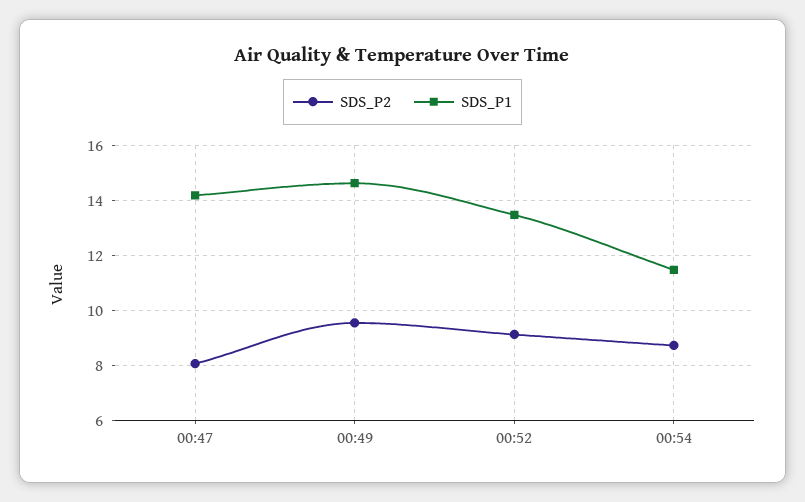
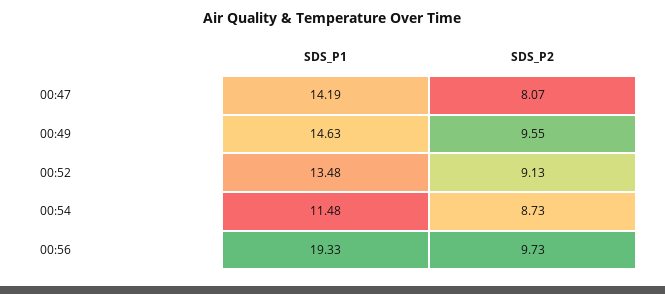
SDS_P1, 00:56: none -> 19.33
SDS_P2, 00:56: none -> 9.73

